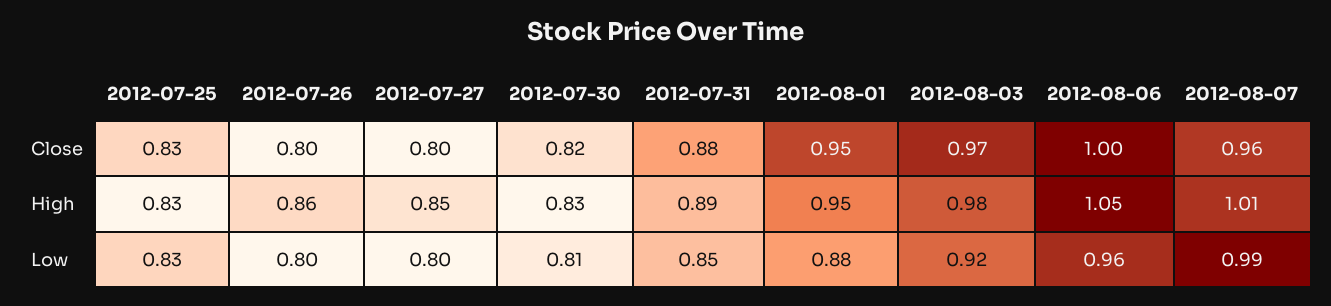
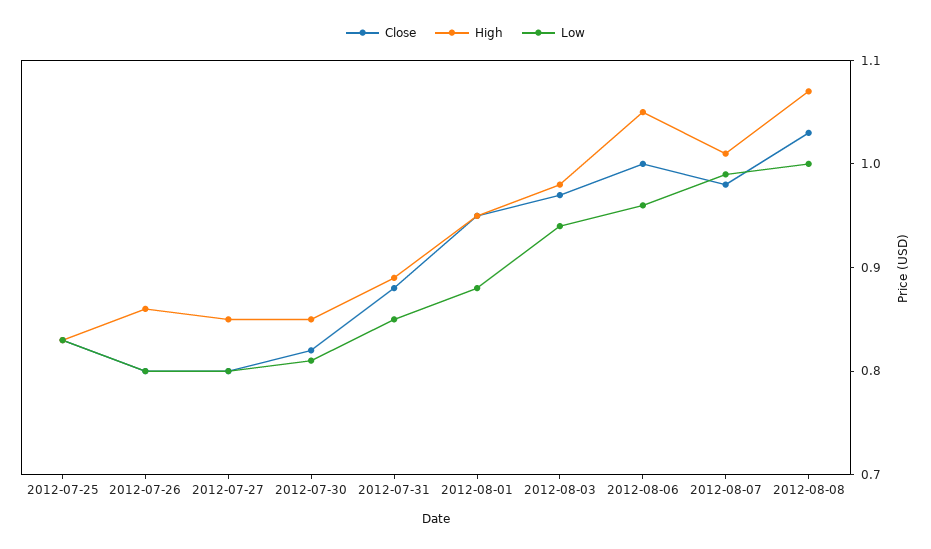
Close, 2012-08-07: 0.96 -> 0.98
High, 2012-07-30: 0.83 -> 0.85
Low, 2012-08-03: 0.92 -> 0.94
Close, 2012-08-08: none -> 1.03
High, 2012-08-08: none -> 1.07
Low, 2012-08-08: none -> 1

